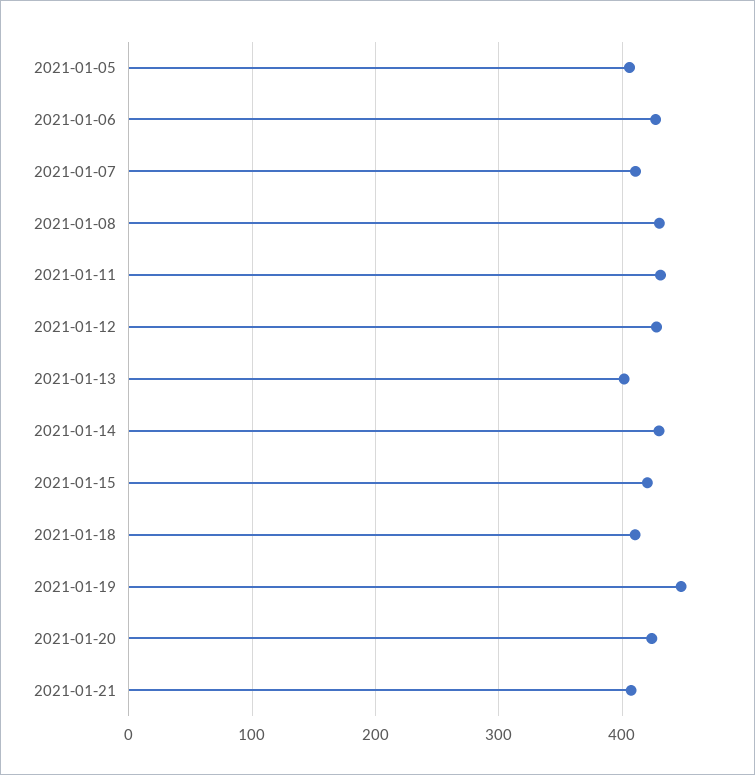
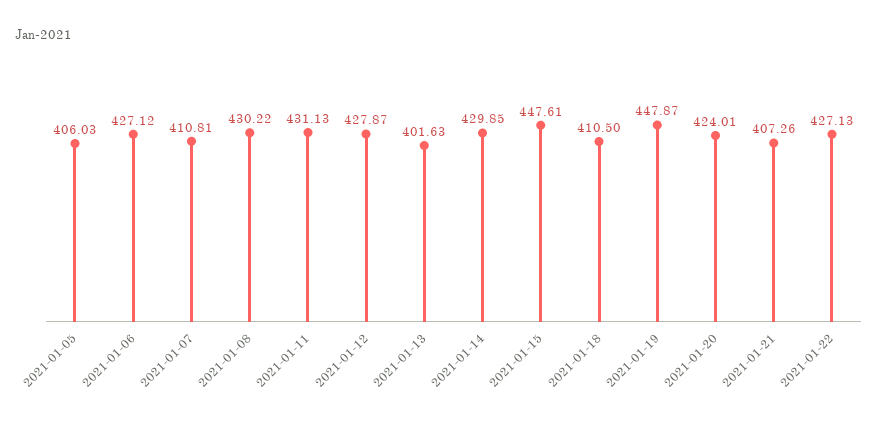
2021-01-15: 420 -> 447.61
2021-01-22: none -> 427.13

